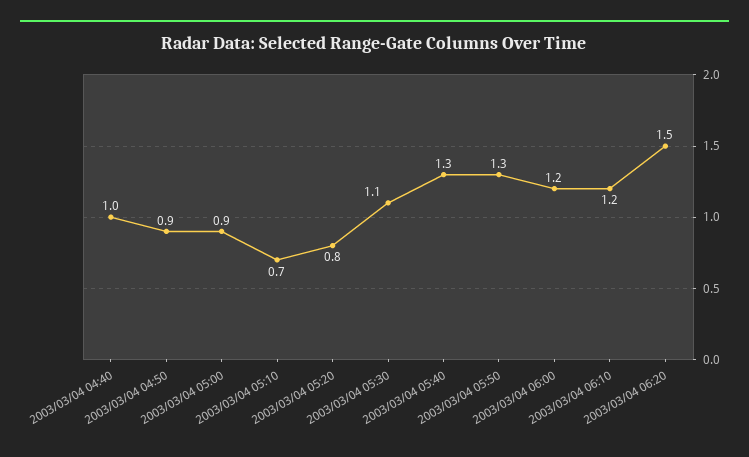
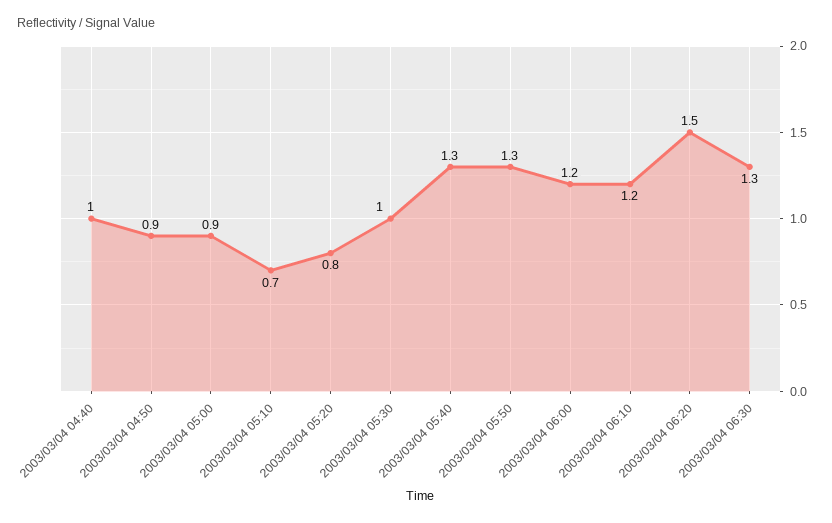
2003/03/04 05:30: 1.1 -> 1
2003/03/04 06:30: none -> 1.3

